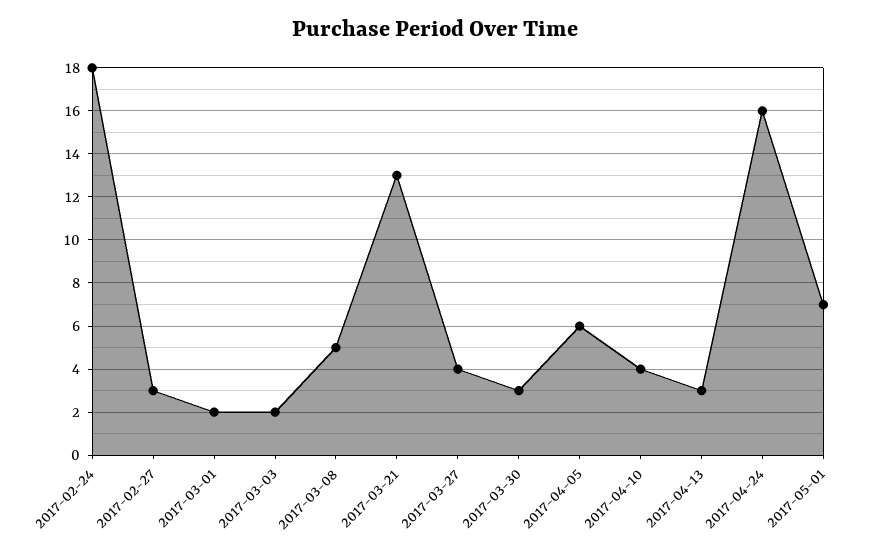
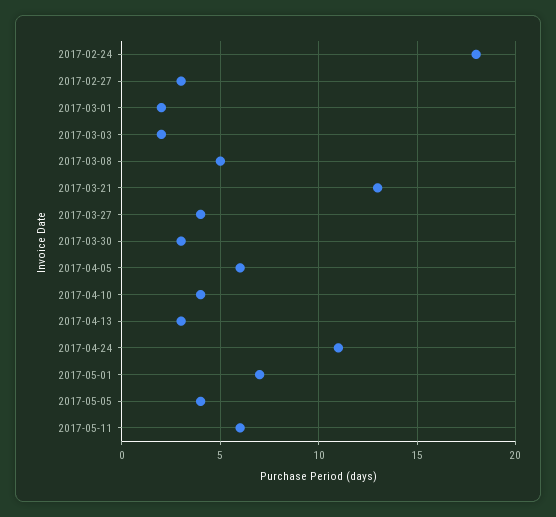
2017-04-24: 16 -> 11
2017-05-05: none -> 4
2017-05-11: none -> 6

